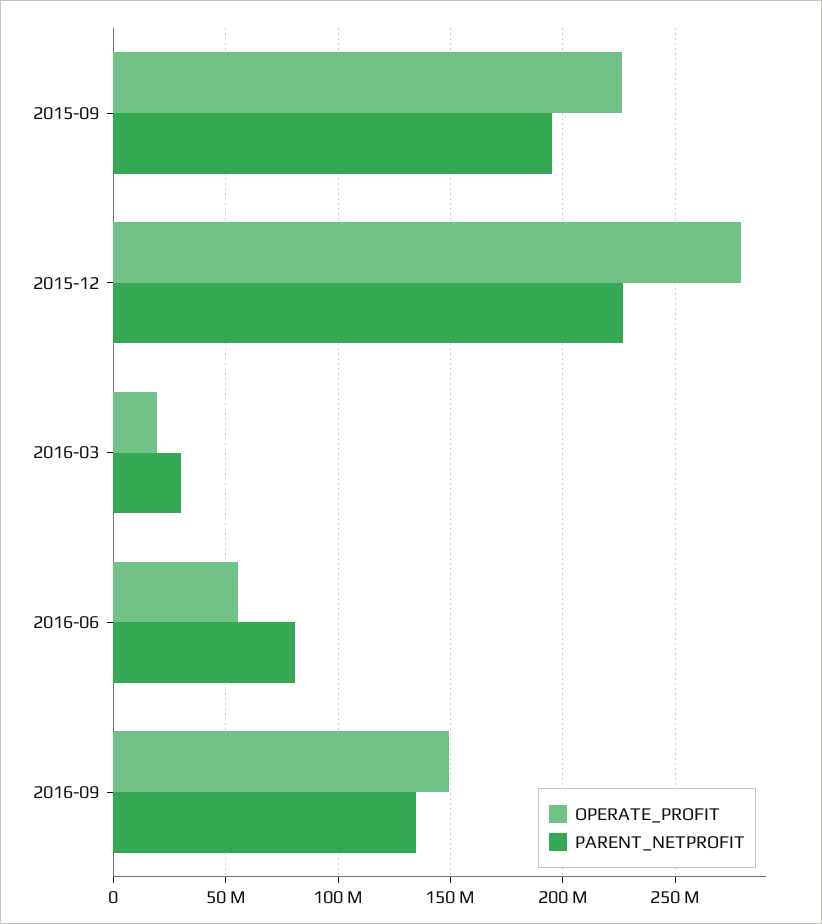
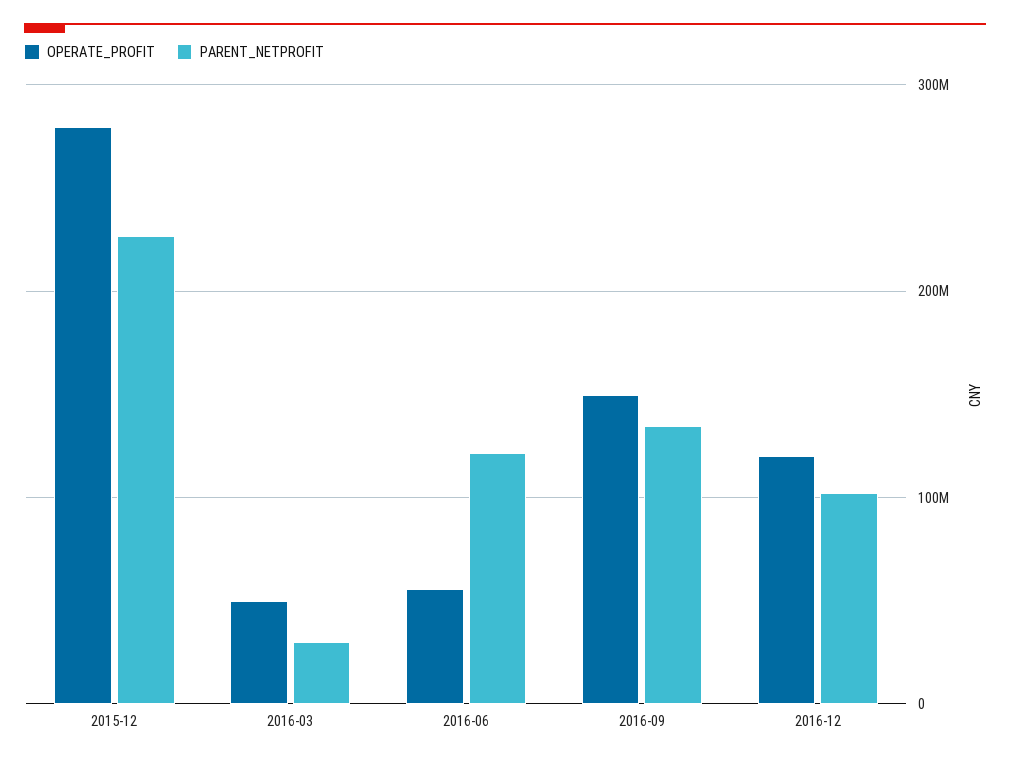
OPERATE_PROFIT, 2015-09: 225000000 -> none
PARENT_NETPROFIT, 2015-09: 195000000 -> none
OPERATE_PROFIT, 2016-03: 20000000 -> 50000000
PARENT_NETPROFIT, 2016-06: 80000000 -> 120000000
OPERATE_PROFIT, 2016-12: none -> 120000000
PARENT_NETPROFIT, 2016-12: none -> 100000000

